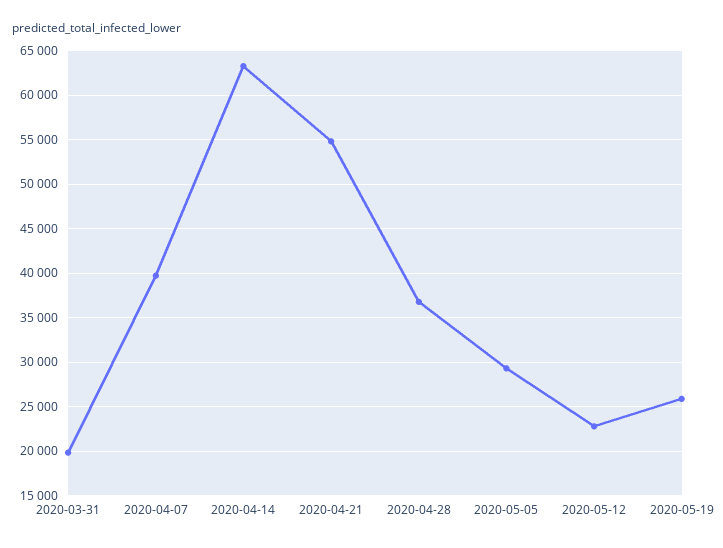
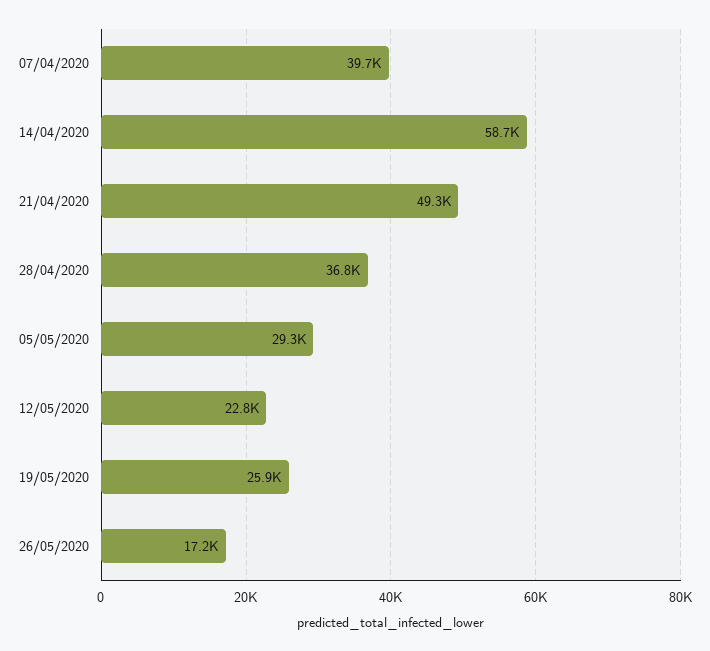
2020-03-31: 20000 -> none
2020-04-14: 63000 -> 58700
2020-04-21: 55000 -> 49300
26/05/2020: none -> 17200

